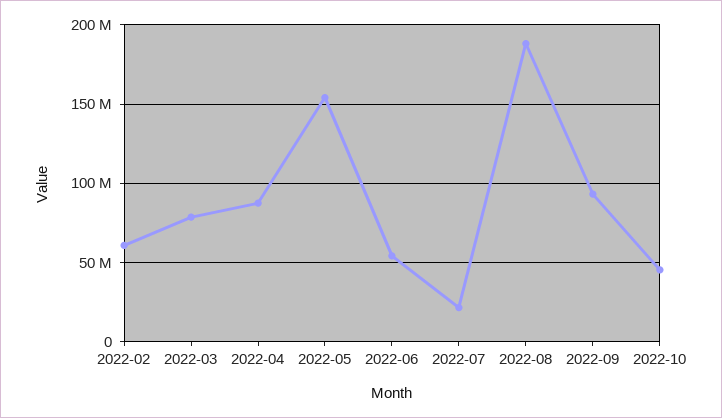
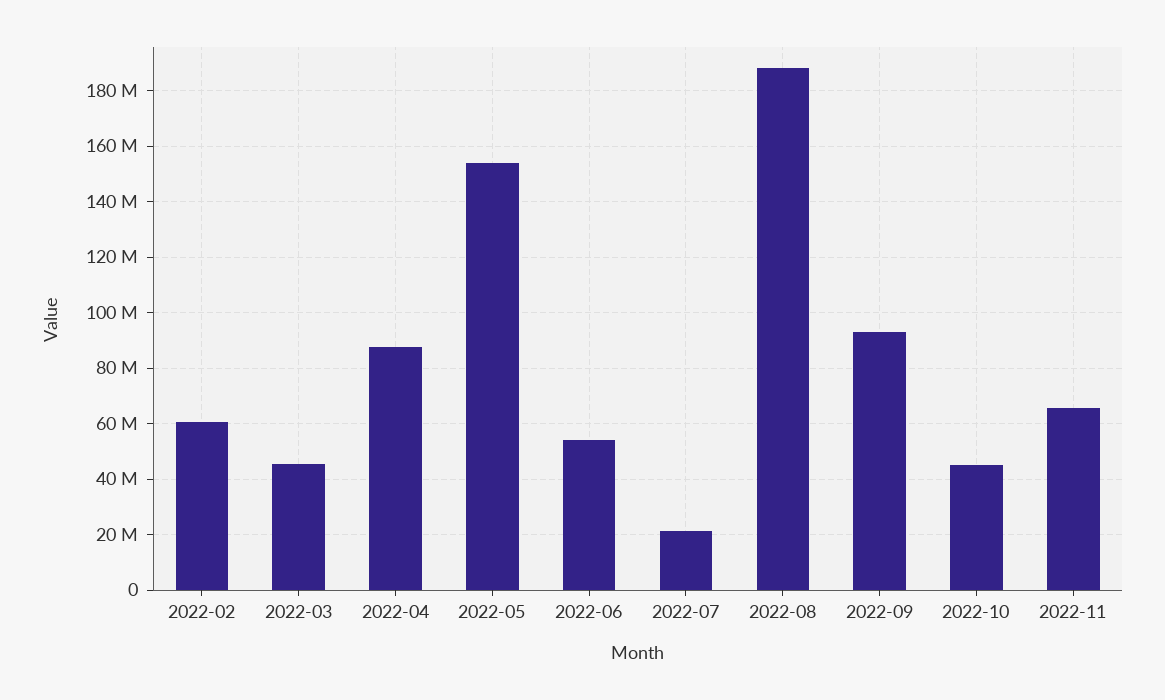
2022-03: 80000000 -> 45000000
2022-11: none -> 65000000

